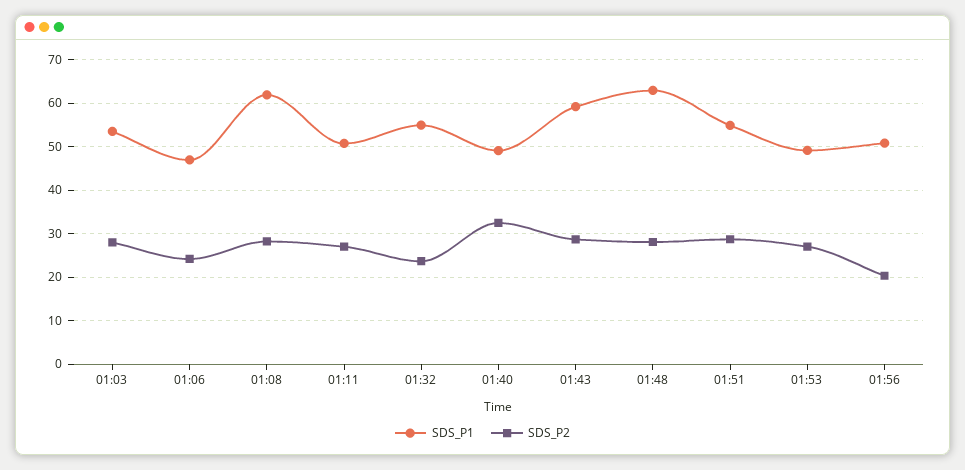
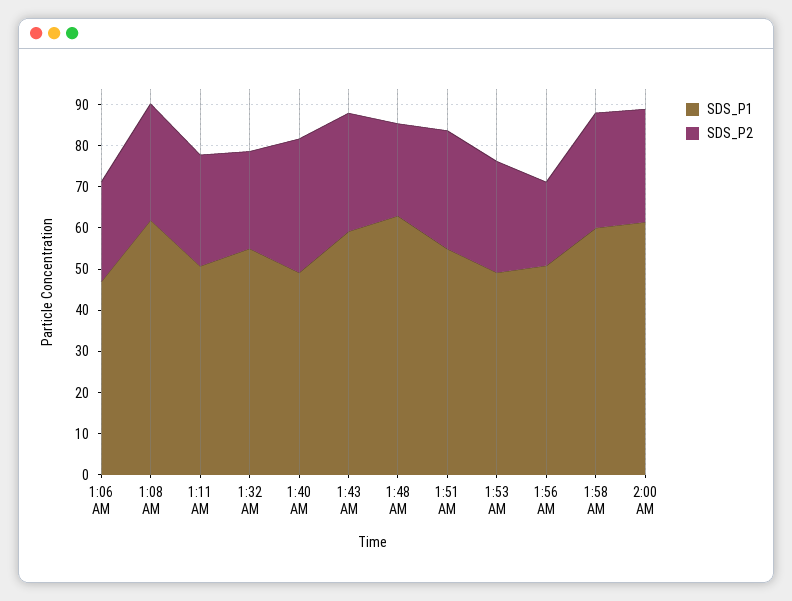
SDS_P1, 01:03: 54 -> none
SDS_P2, 01:03: 28 -> none
SDS_P2, 01:48: 28 -> 22
SDS_P1, 1:58 AM: none -> 60
SDS_P2, 1:58 AM: none -> 28
SDS_P1, 2:00 AM: none -> 62
SDS_P2, 2:00 AM: none -> 28

